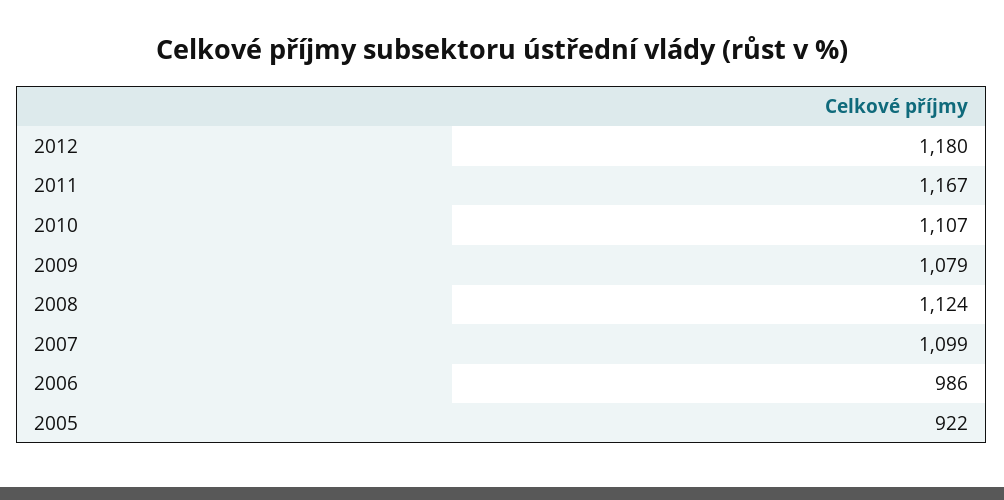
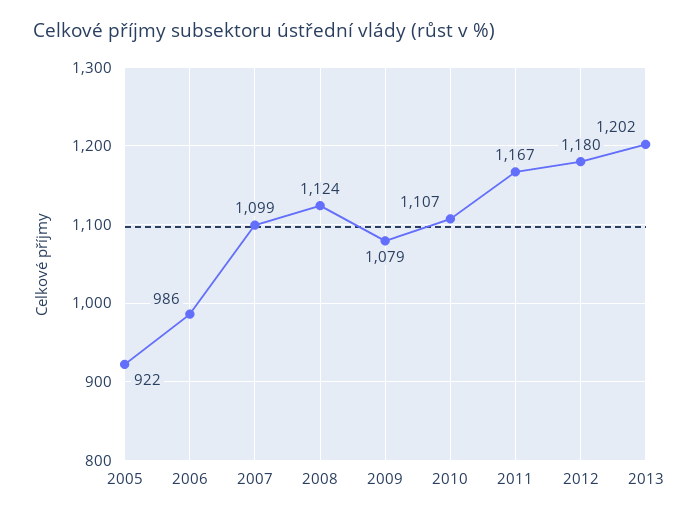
2013: none -> 1202

